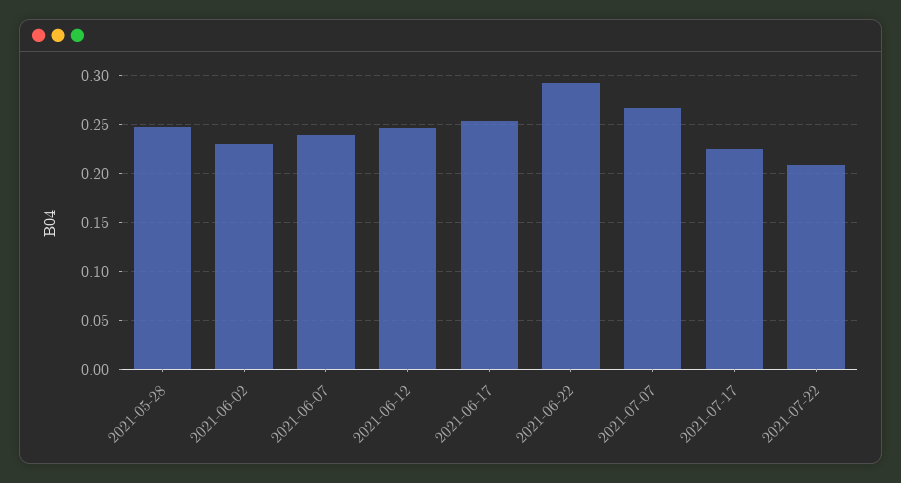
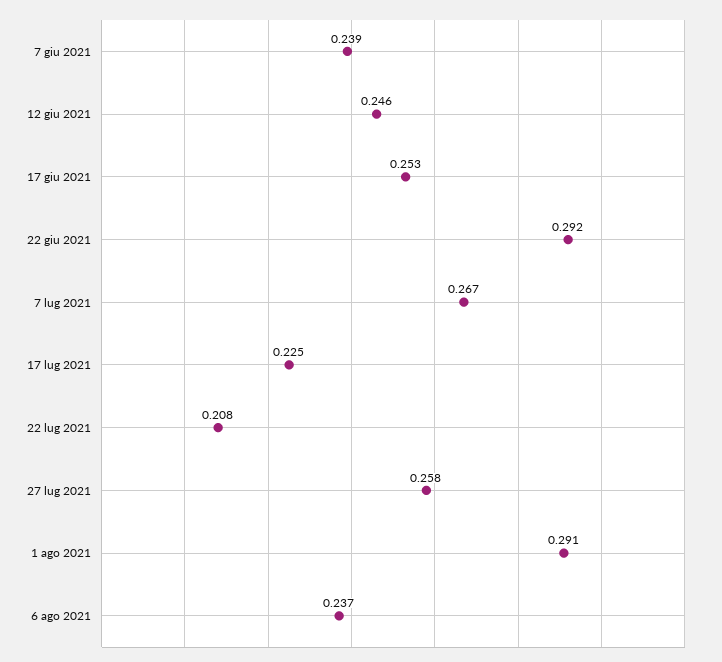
2021-05-28: 0.25 -> none
2021-06-02: 0.23 -> none
27 lug 2021: none -> 0.258
1 ago 2021: none -> 0.291
6 ago 2021: none -> 0.237

